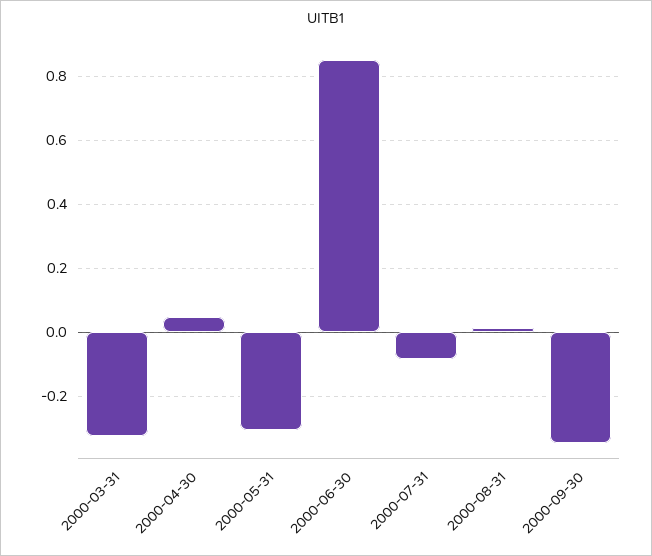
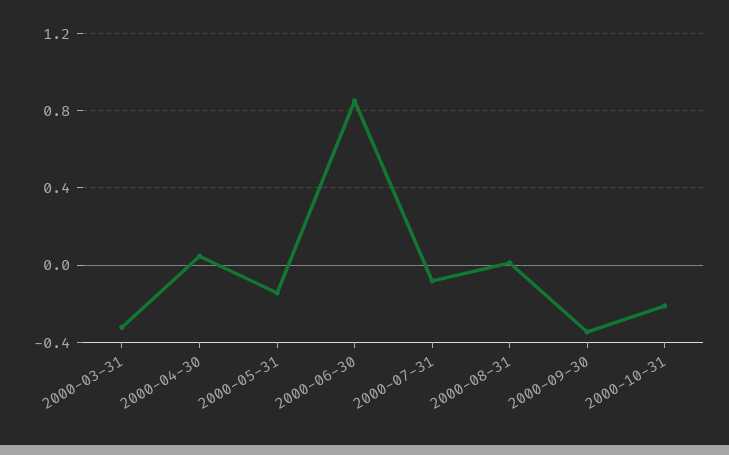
2000-05-31: -0.3 -> -0.15
2000-10-31: none -> -0.2

